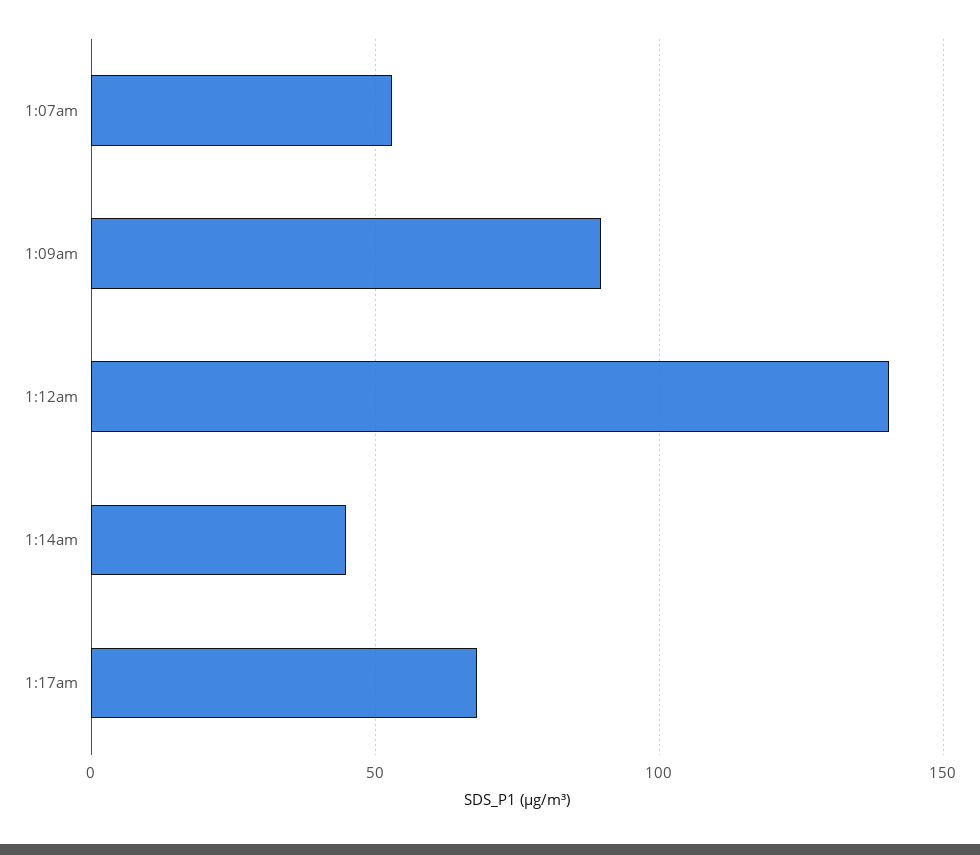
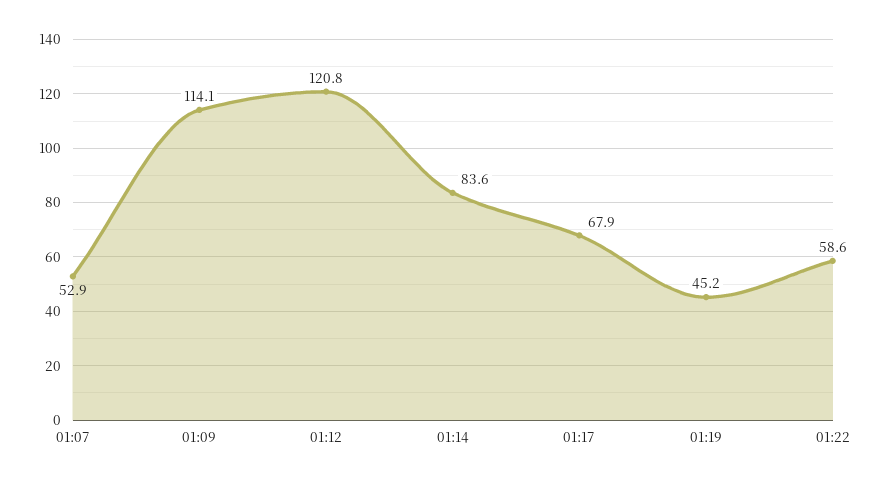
1:09am: 90 -> 114.1
1:12am: 140 -> 120.8
1:14am: 45 -> 83.6
01:19: none -> 45.2
01:22: none -> 58.6

